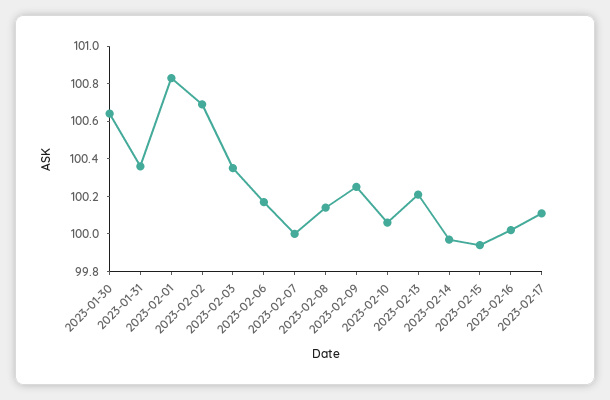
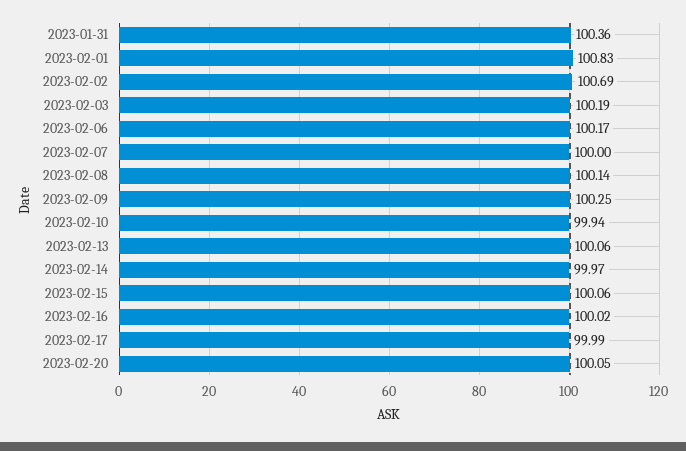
2023-01-30: 100.65 -> none
2023-02-03: 100.35 -> 100.19
2023-02-10: 100.05 -> 99.94
2023-02-13: 100.2 -> 100.06
2023-02-15: 99.95 -> 100.06
2023-02-17: 100.1 -> 99.99
2023-02-20: none -> 100.05

